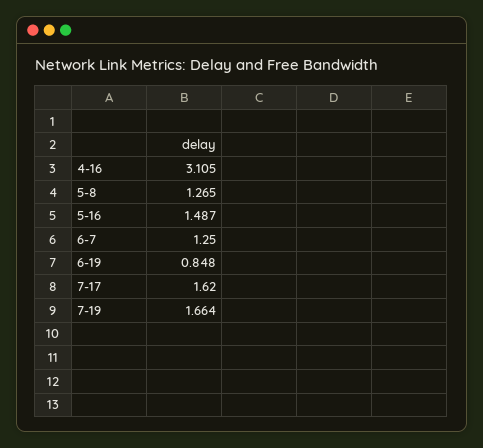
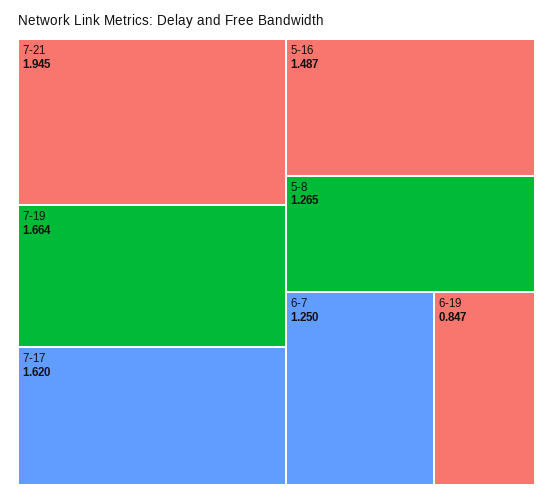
4-16: 3.105 -> none
6-19: 0.848 -> 0.847
7-21: none -> 1.945

